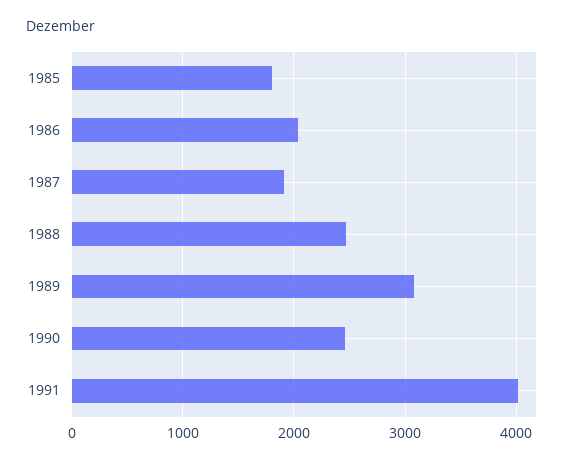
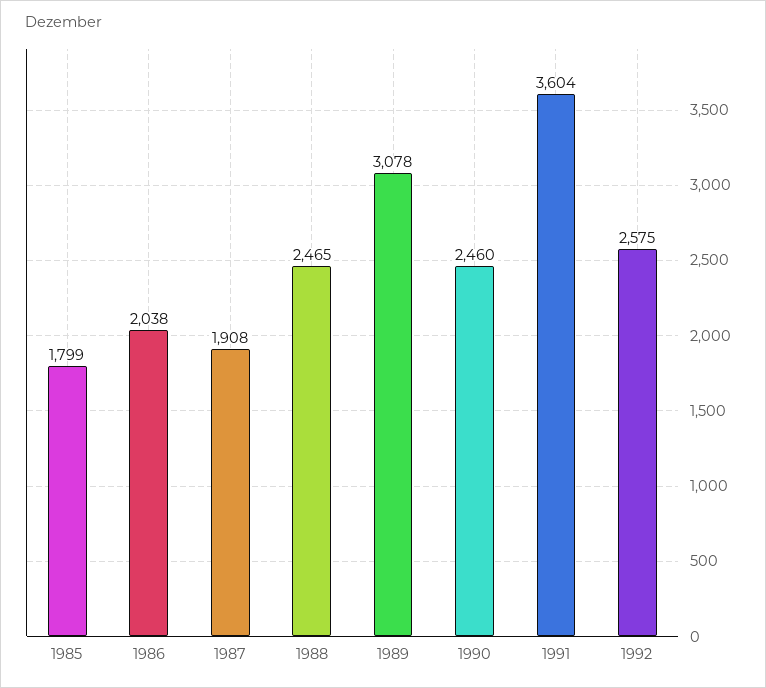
1991: 4000 -> 3604
1992: none -> 2575

